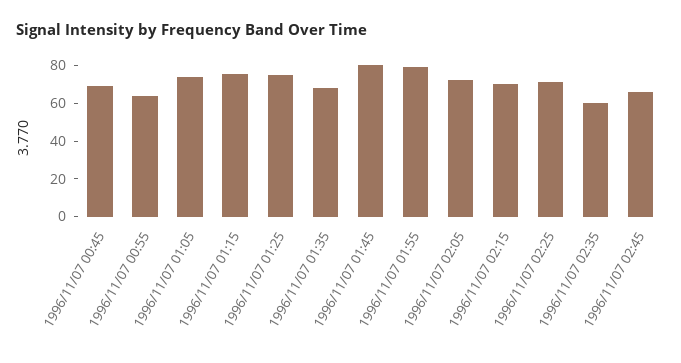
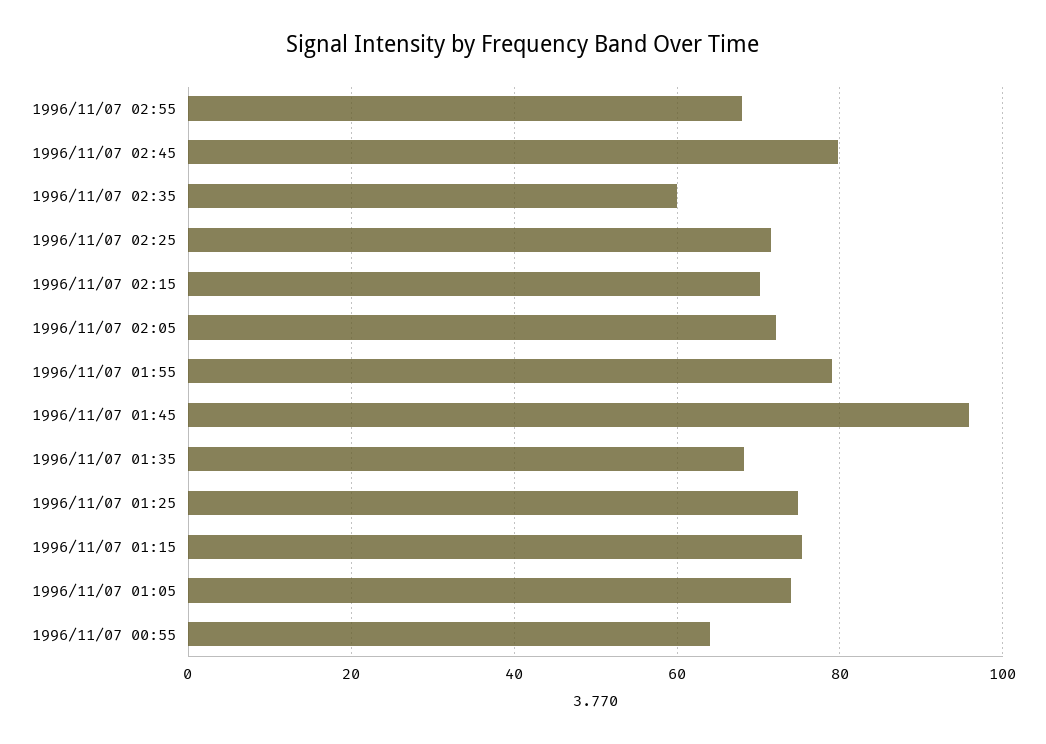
1996/11/07 00:45: 70 -> none
1996/11/07 01:45: 80 -> 96
1996/11/07 02:45: 65 -> 80
1996/11/07 02:55: none -> 68

